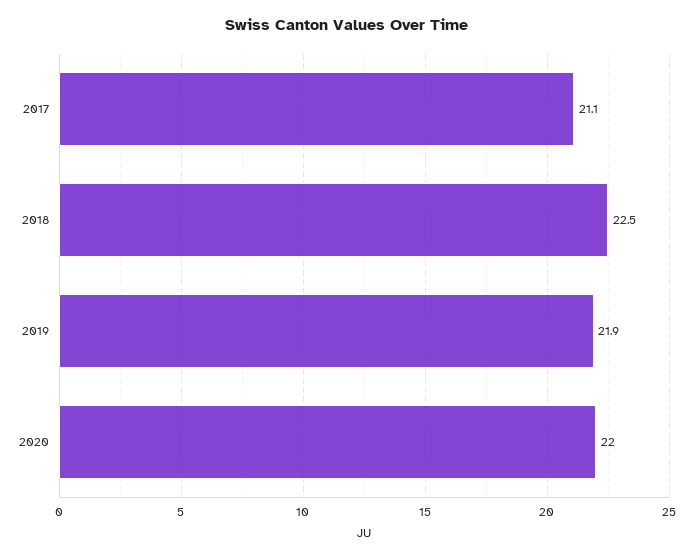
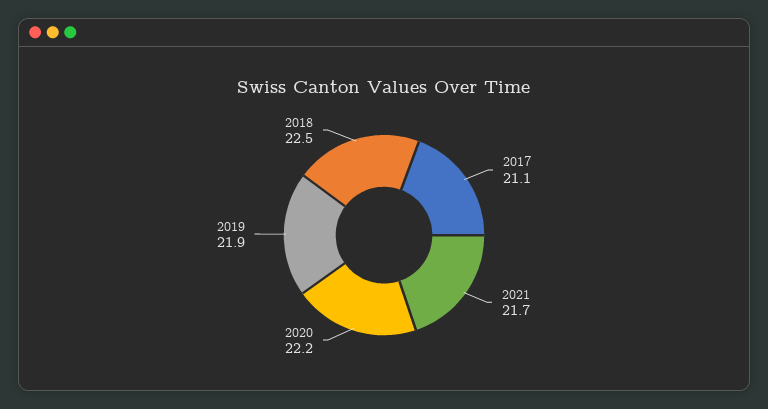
2020: 22 -> 22.2
2021: none -> 21.7

